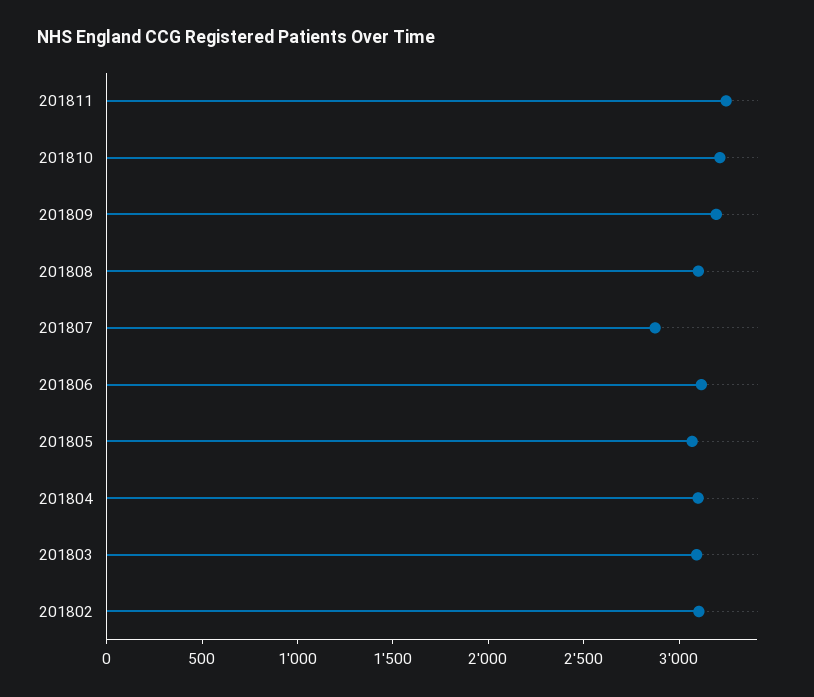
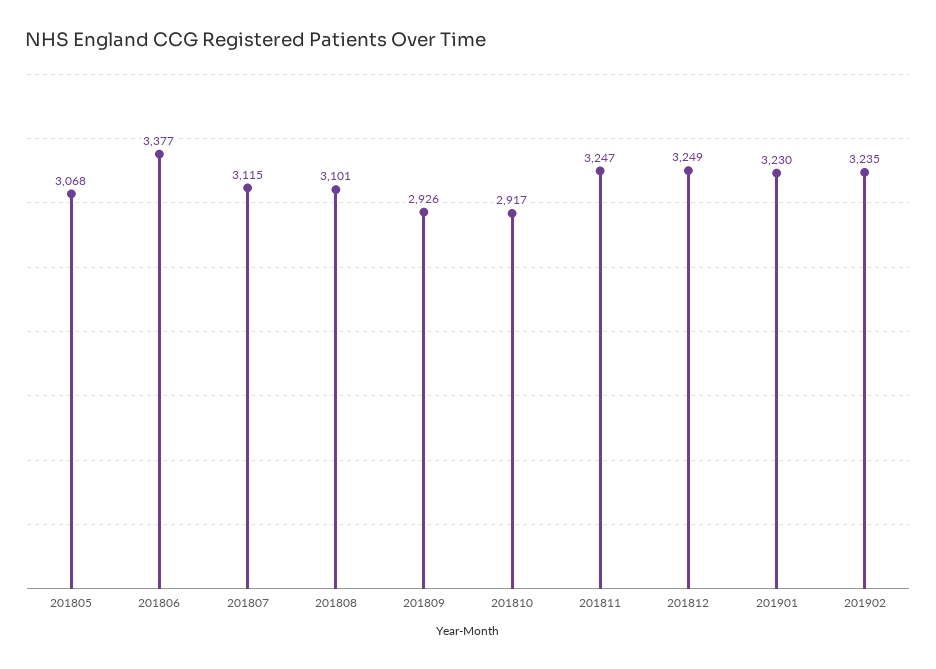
201810: 3200 -> 2917
201809: 3200 -> 2926
201807: 2900 -> 3115
201806: 3100 -> 3377
201804: 3100 -> none
201803: 3100 -> none
201802: 3100 -> none
201812: none -> 3249
201901: none -> 3230
201902: none -> 3235

